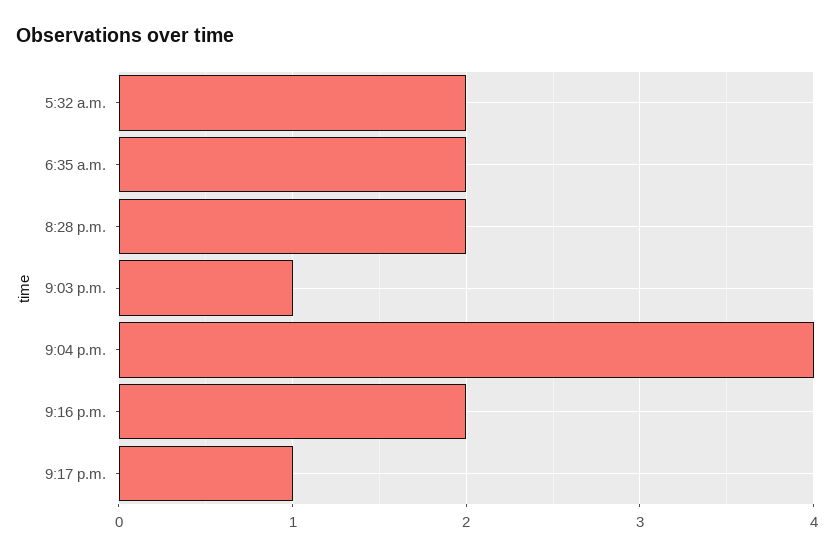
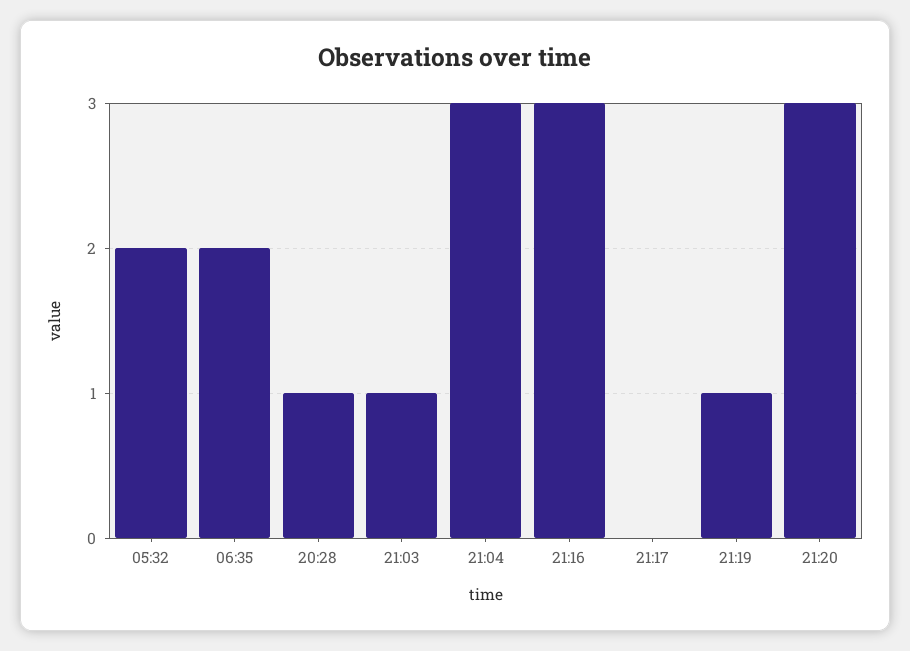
8:28 p.m.: 2 -> 1
9:04 p.m.: 4 -> 3
9:16 p.m.: 2 -> 3
9:17 p.m.: 1 -> 0
21:19: none -> 1
21:20: none -> 3

